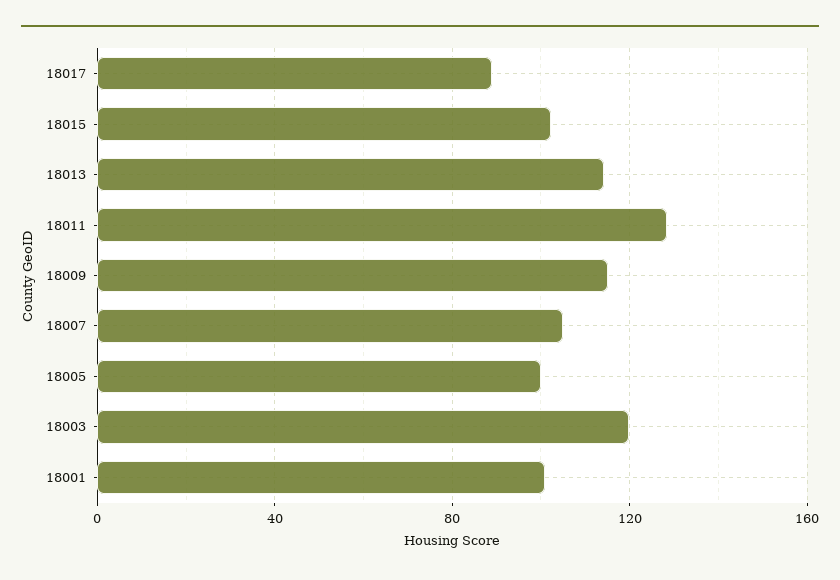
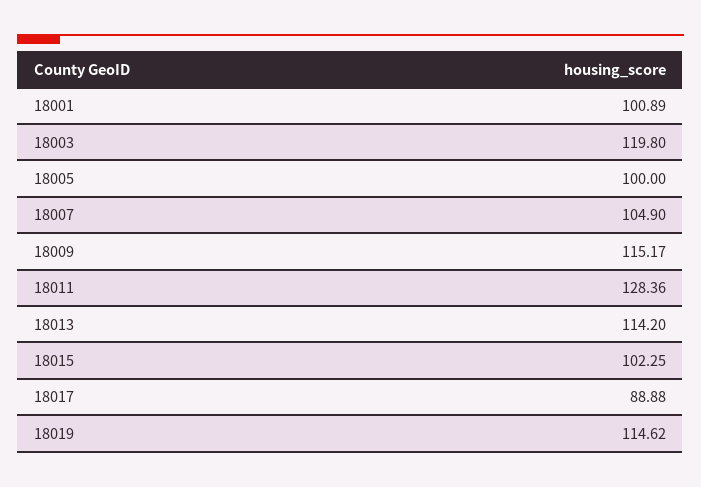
18019: none -> 114.62

